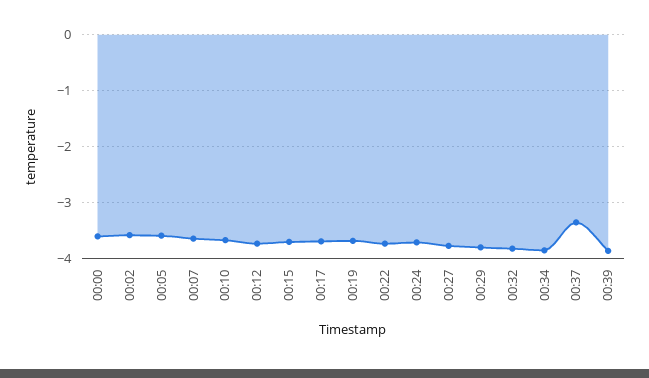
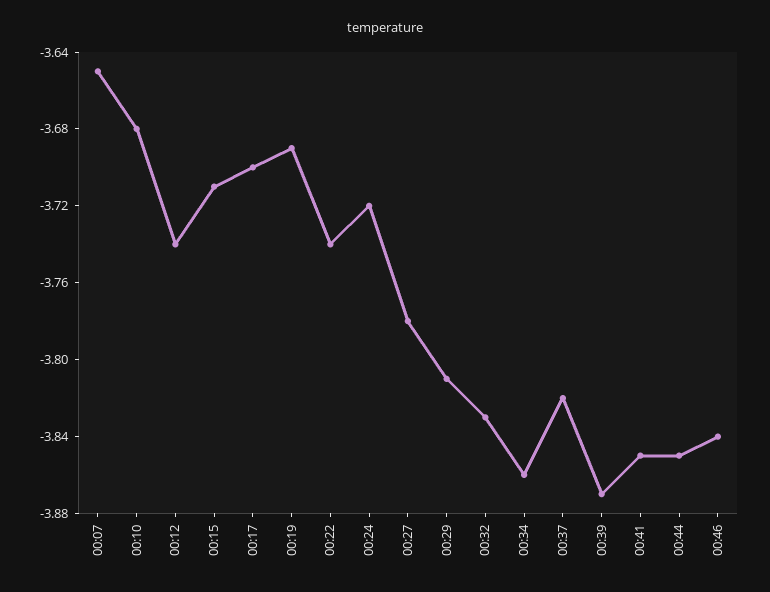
00:00: -3.6 -> none
00:02: -3.6 -> none
00:05: -3.6 -> none
00:37: -3.4 -> -3.82
00:41: none -> -3.85
00:44: none -> -3.85
00:46: none -> -3.84

